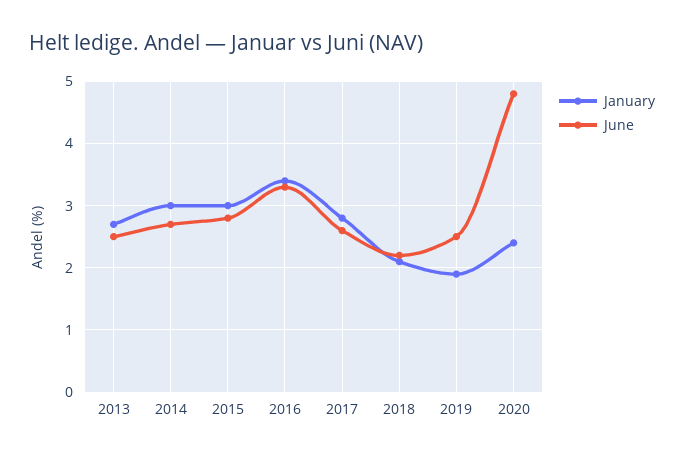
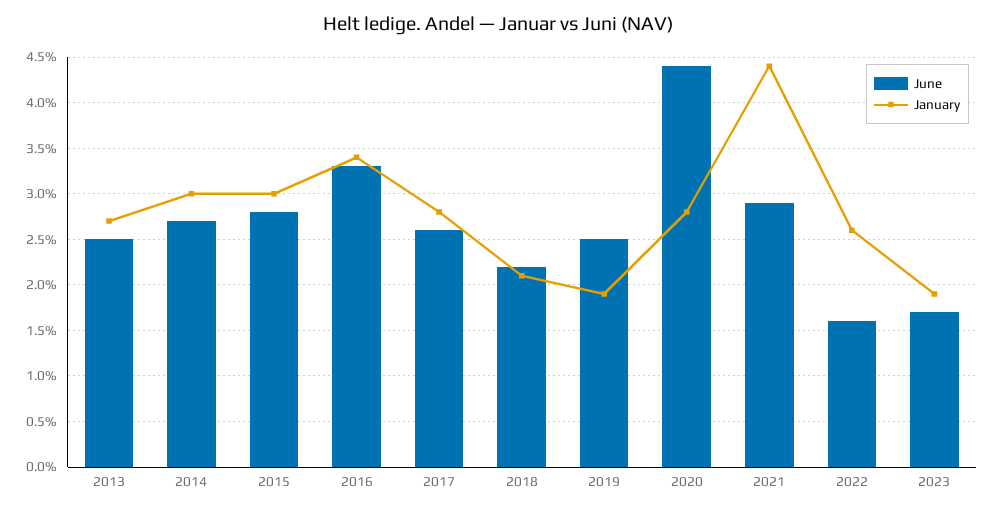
January, 2020: 2.4 -> 2.8
June, 2020: 4.8 -> 4.4
June, 2021: none -> 2.9
January, 2021: none -> 4.4
June, 2022: none -> 1.6
January, 2022: none -> 2.6
June, 2023: none -> 1.7
January, 2023: none -> 1.9

